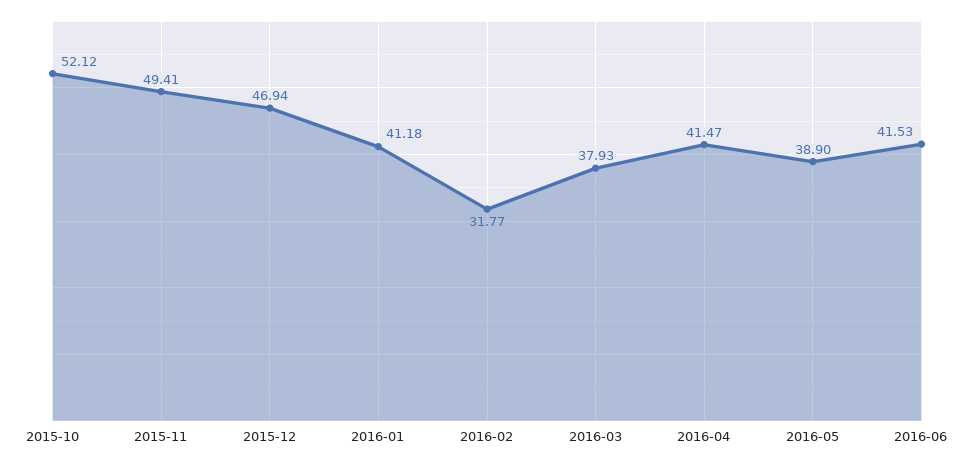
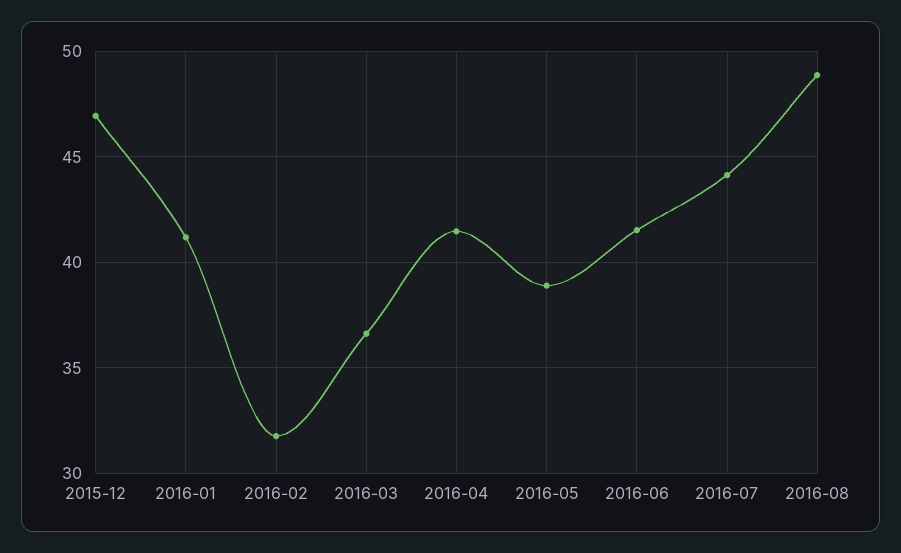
2015-10: 52.12 -> none
2015-11: 49.41 -> none
2016-03: 37.93 -> 36.5
2016-07: none -> 44
2016-08: none -> 49

